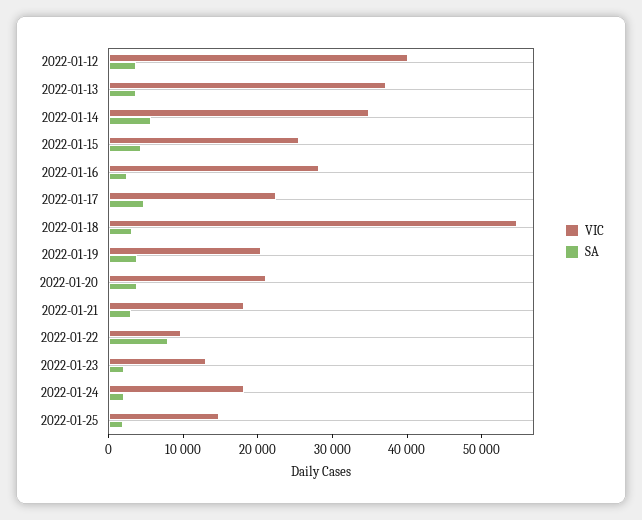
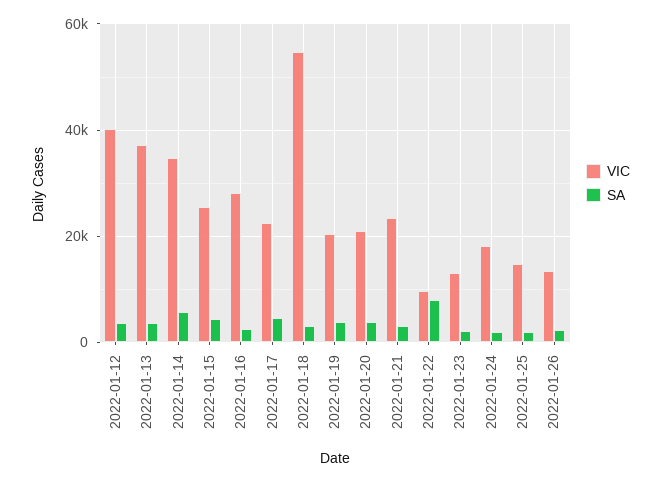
VIC, 2022-01-21: 18000 -> 24000
VIC, 2022-01-26: none -> 14000
SA, 2022-01-26: none -> 2000

